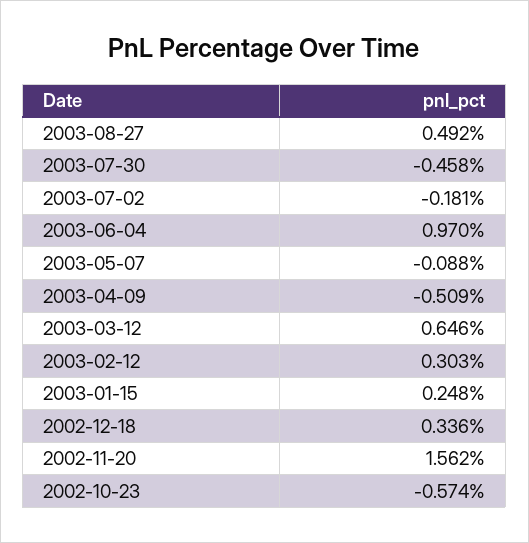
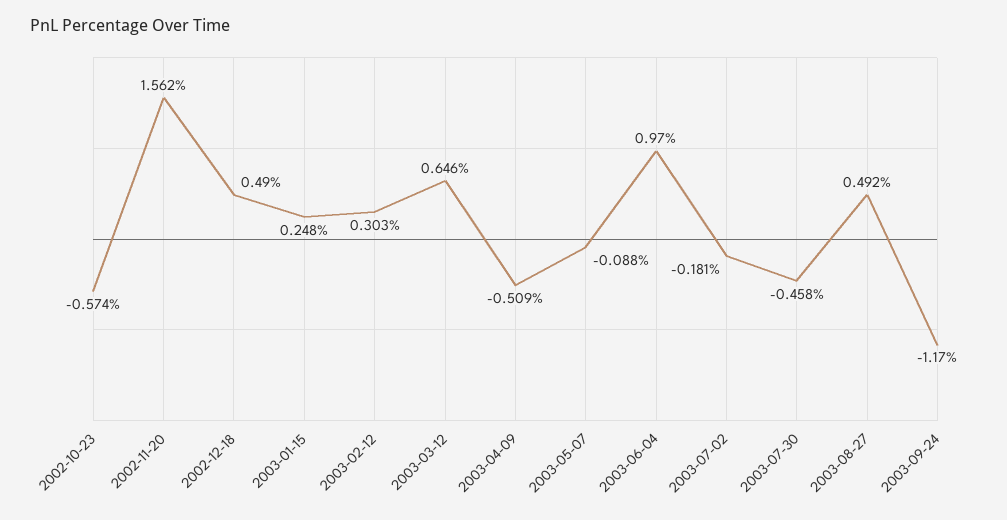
2002-12-18: 0.336 -> 0.49
2003-09-24: none -> -1.17

